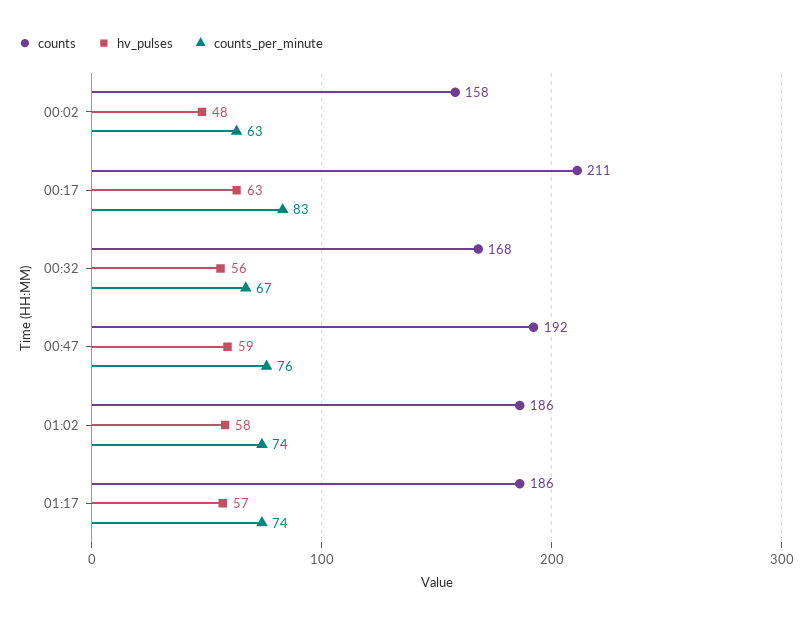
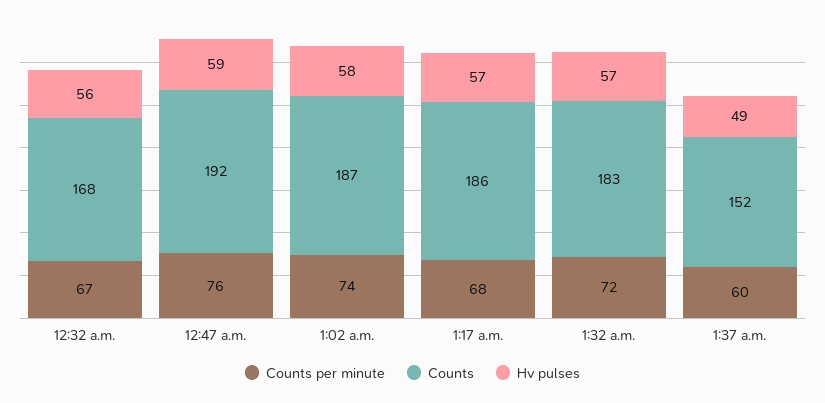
counts, 00:02: 158 -> none
hv_pulses, 00:02: 48 -> none
counts_per_minute, 00:02: 63 -> none
counts, 00:17: 211 -> none
hv_pulses, 00:17: 63 -> none
counts_per_minute, 00:17: 83 -> none
counts, 01:02: 186 -> 187
counts_per_minute, 01:17: 74 -> 68
counts_per_minute, 1:32 a.m.: none -> 72
counts, 1:32 a.m.: none -> 183
hv_pulses, 1:32 a.m.: none -> 57
counts_per_minute, 1:37 a.m.: none -> 60
counts, 1:37 a.m.: none -> 152
hv_pulses, 1:37 a.m.: none -> 49

